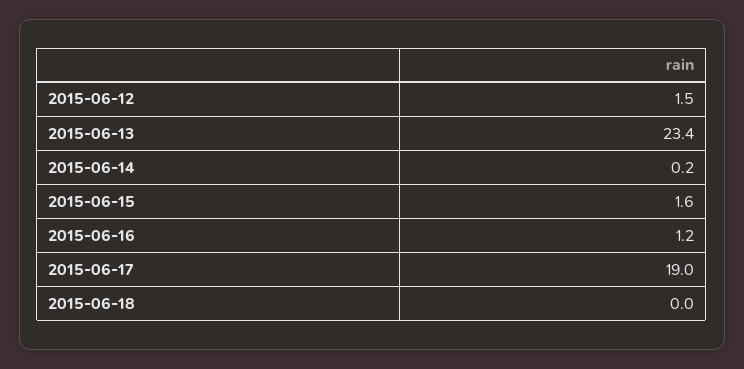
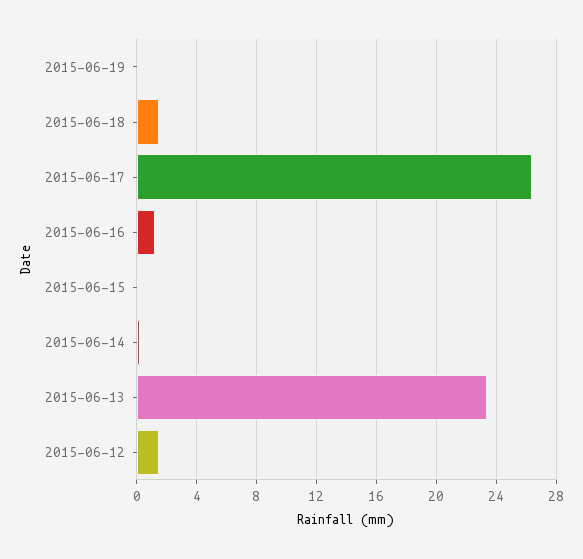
2015-06-15: 1.6 -> 0
2015-06-17: 19 -> 26.5
2015-06-18: 0 -> 1.5
2015-06-19: none -> 0

